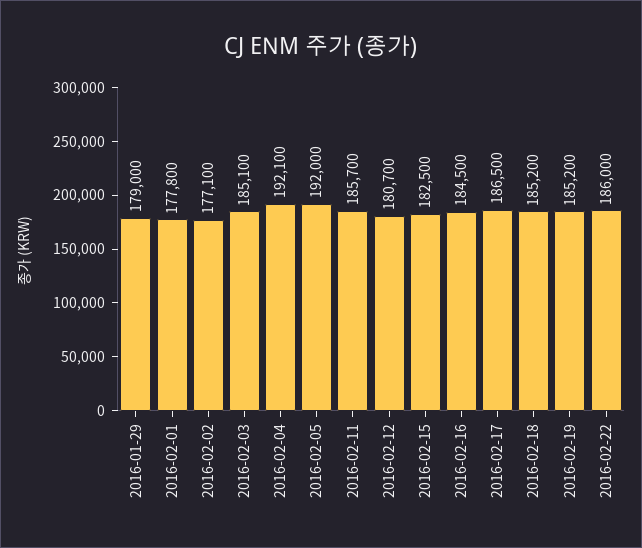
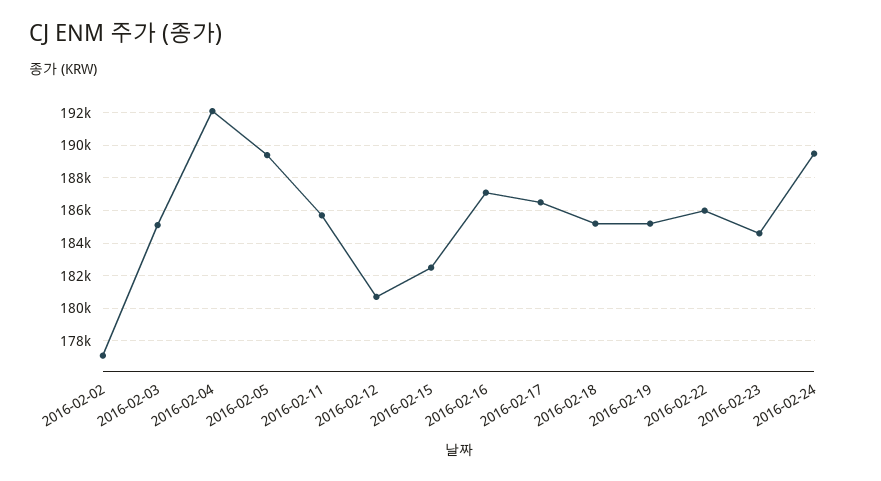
2016-01-29: 179000 -> none
2016-02-01: 177800 -> none
2016-02-05: 192000 -> 189500
2016-02-16: 184500 -> 187000
2016-02-23: none -> 184500
2016-02-24: none -> 189500

